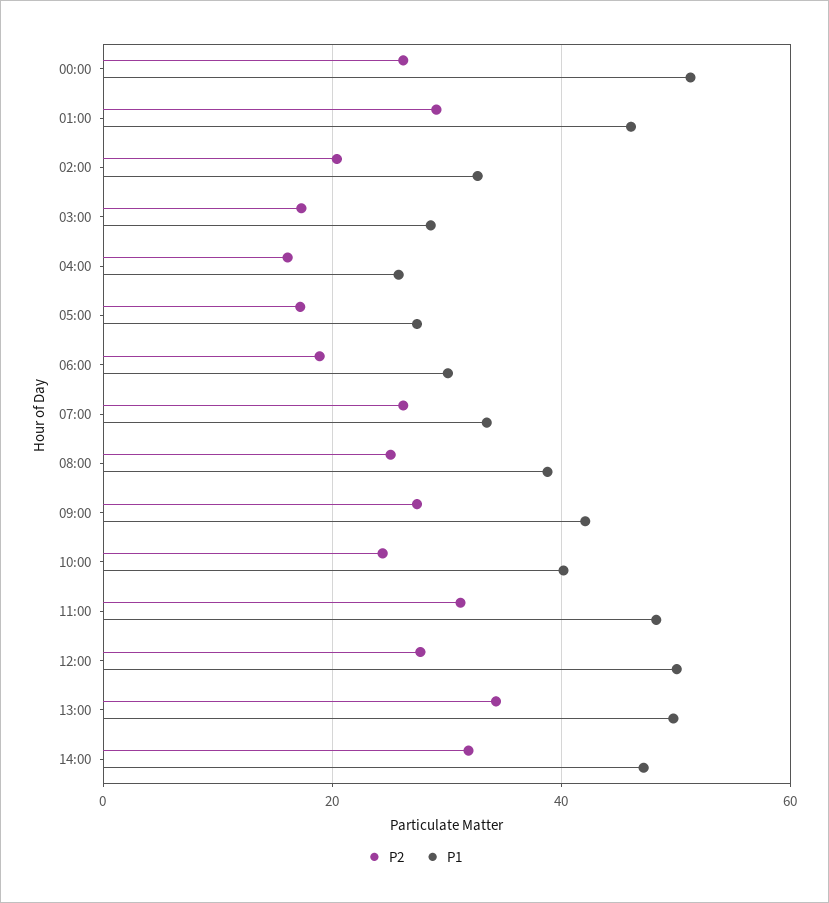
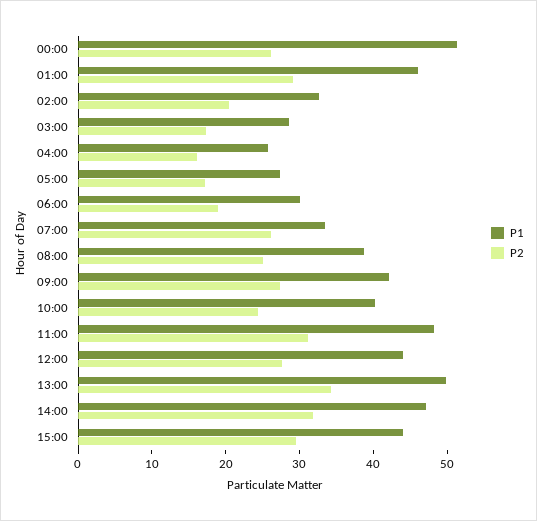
P1, 12:00: 50 -> 44
P1, 15:00: none -> 44
P2, 15:00: none -> 30

